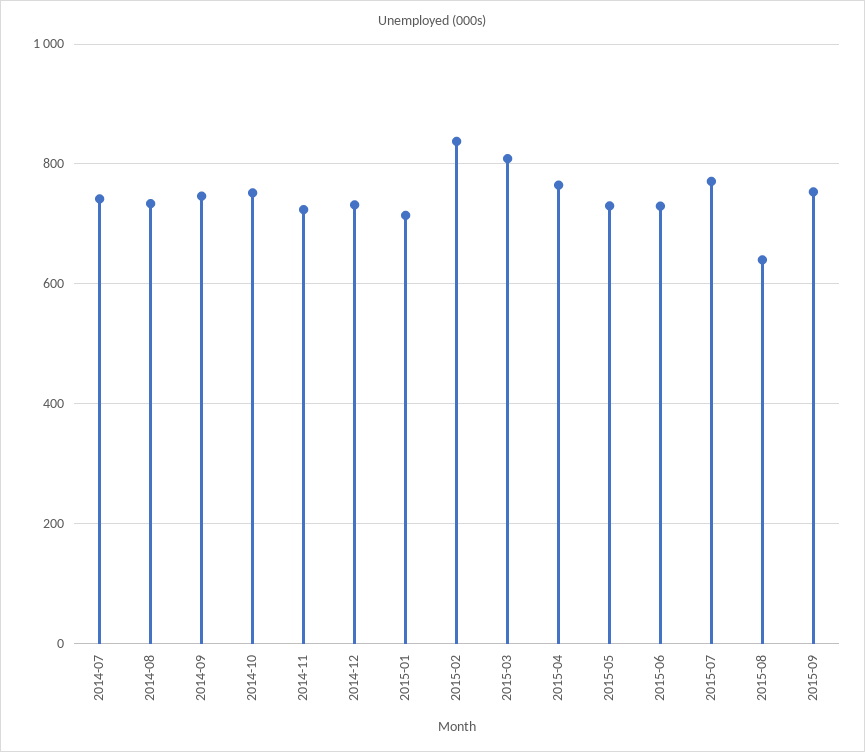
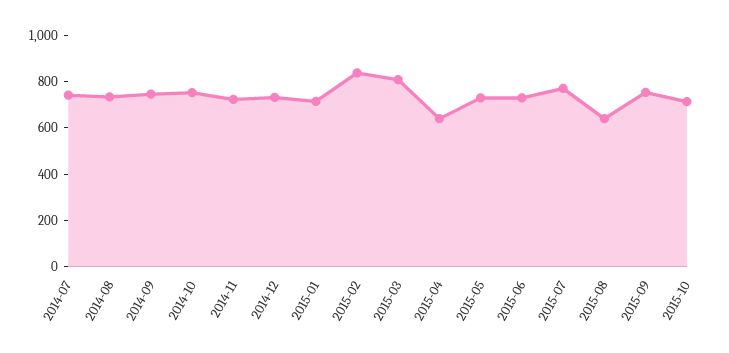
2015-04: 760 -> 650
2015-10: none -> 700

